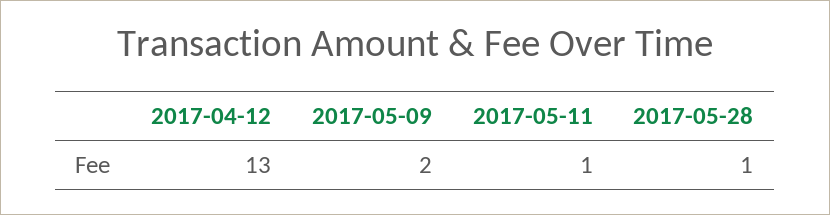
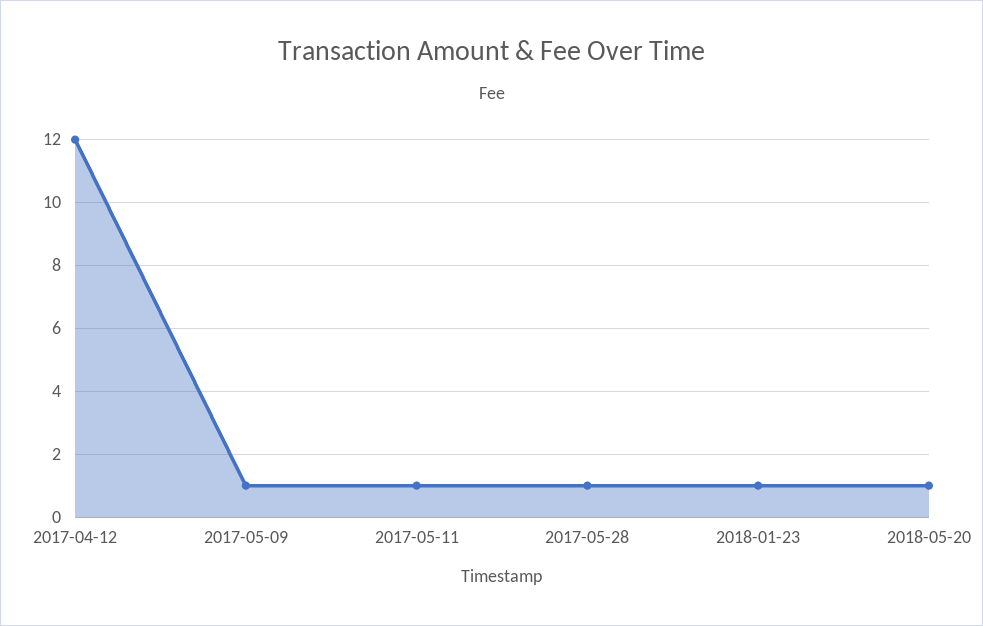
2017-04-12: 13 -> 12
2017-05-09: 2 -> 1
2018-01-23: none -> 1
2018-05-20: none -> 1

